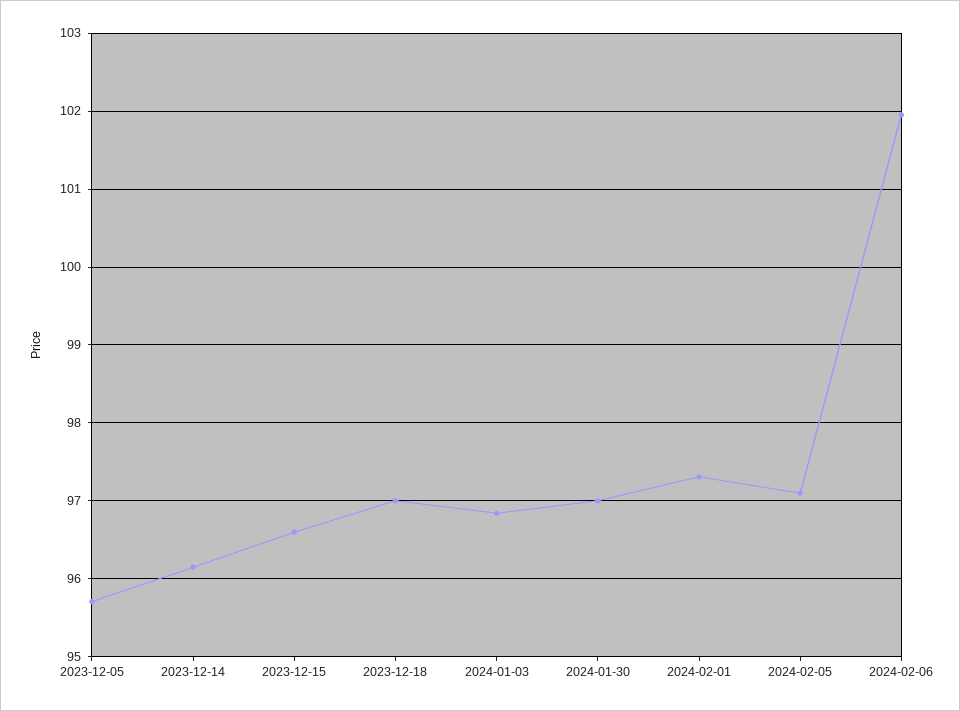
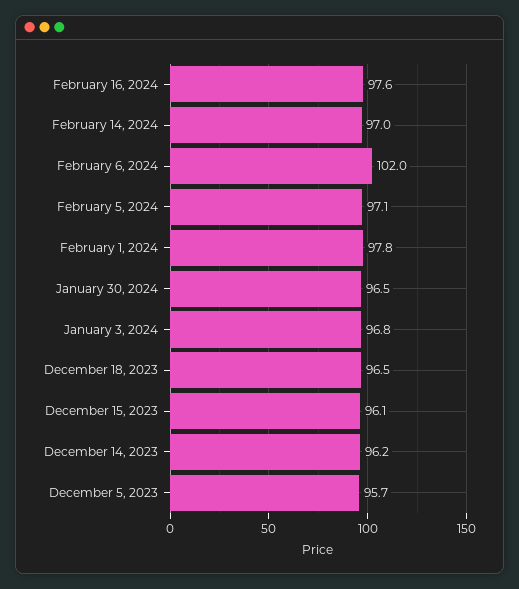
2023-12-15: 96.6 -> 96.1
2023-12-18: 97 -> 96.5
2024-01-30: 97 -> 96.5
2024-02-01: 97.3 -> 97.8
February 16, 2024: none -> 97.6
February 14, 2024: none -> 97

